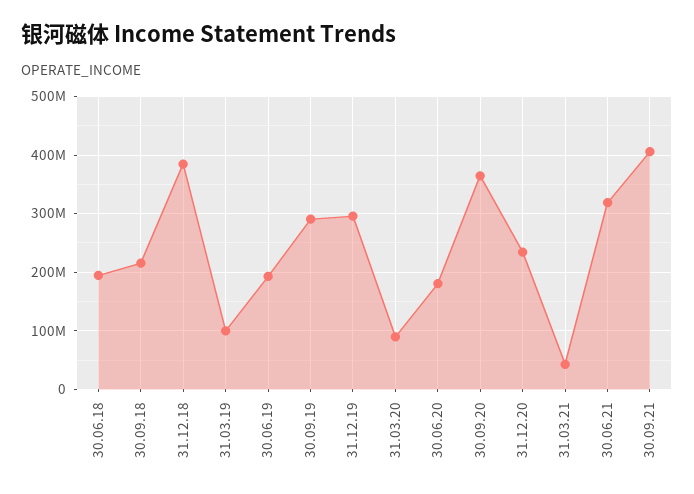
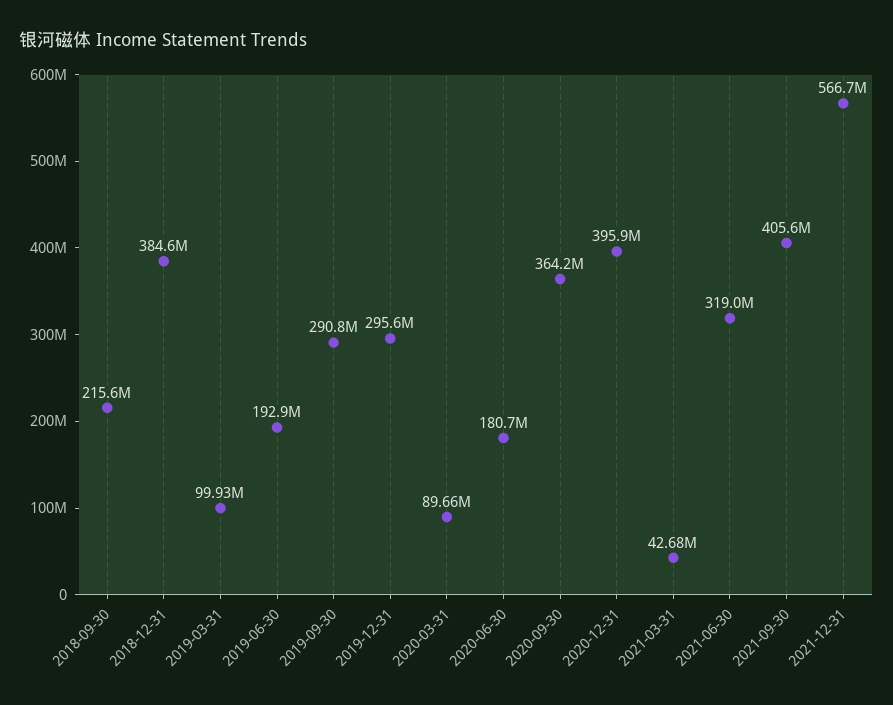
30.06.18: 200000000 -> none
31.12.20: 240000000 -> 395900000
2021-12-31: none -> 566700000

